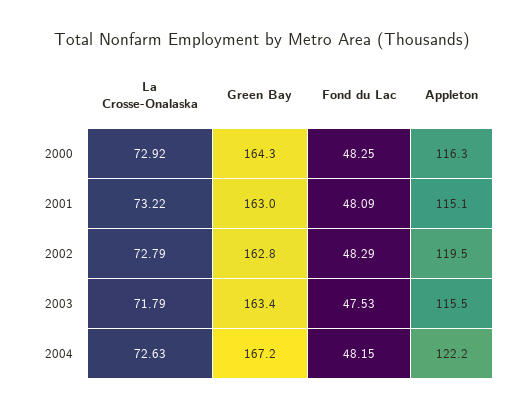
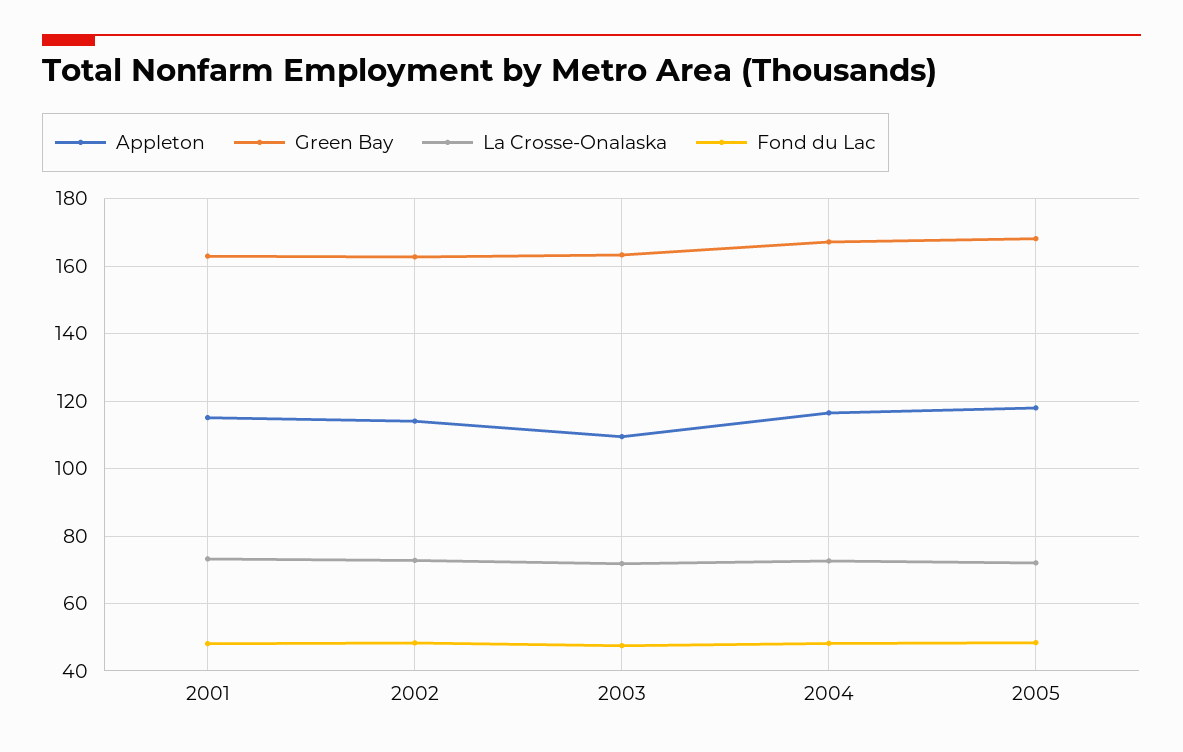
La Crosse-Onalaska, 2000: 72.92 -> none
Green Bay, 2000: 164.3 -> none
Fond du Lac, 2000: 48.25 -> none
Appleton, 2000: 116.3 -> none
Appleton, 2002: 119.5 -> 114
Appleton, 2003: 115.5 -> 110
Appleton, 2004: 122.2 -> 116
Appleton, 2005: none -> 118
Green Bay, 2005: none -> 168
La Crosse-Onalaska, 2005: none -> 72
Fond du Lac, 2005: none -> 48

